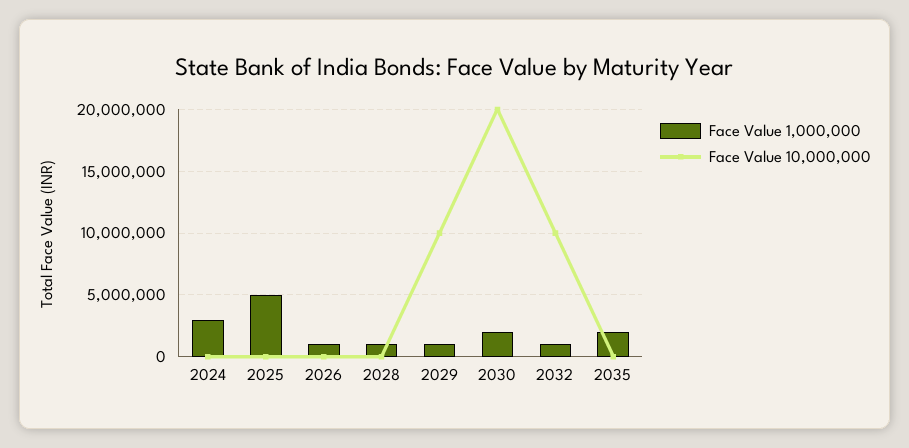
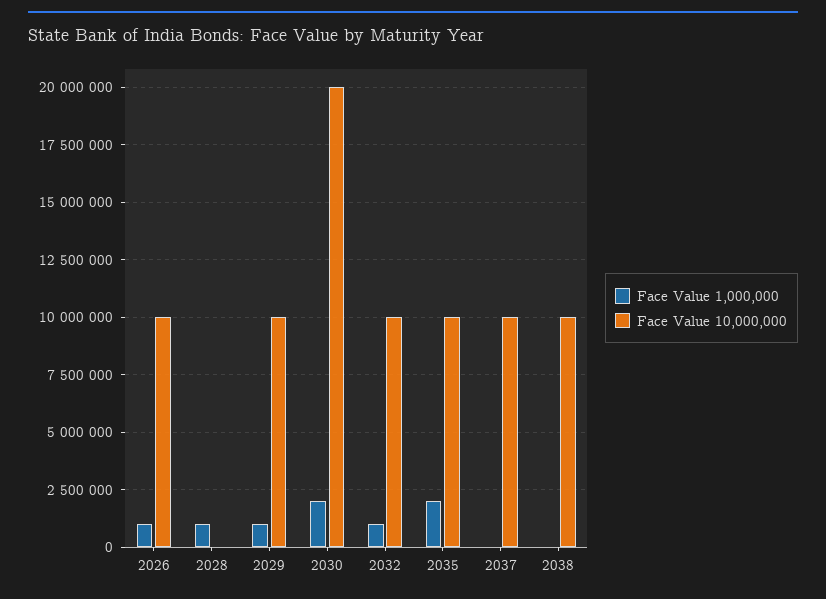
Face Value 1,000,000, 2024: 3000000 -> none
Face Value 10,000,000, 2024: 0 -> none
Face Value 1,000,000, 2025: 5000000 -> none
Face Value 10,000,000, 2025: 0 -> none
Face Value 10,000,000, 2026: 0 -> 10000000
Face Value 10,000,000, 2035: 0 -> 10000000
Face Value 1,000,000, 2037: none -> 0
Face Value 10,000,000, 2037: none -> 10000000
Face Value 1,000,000, 2038: none -> 0
Face Value 10,000,000, 2038: none -> 10000000

